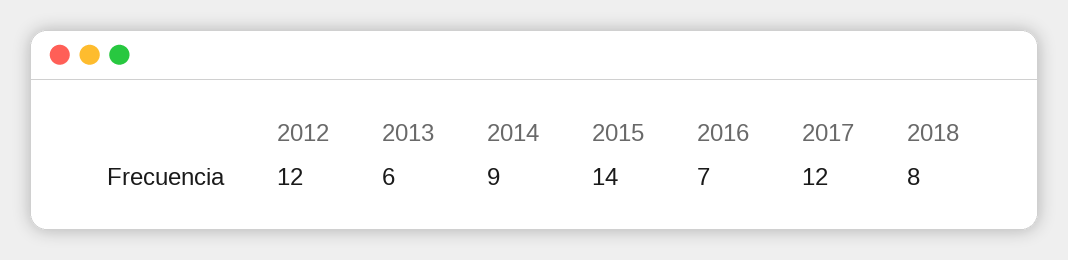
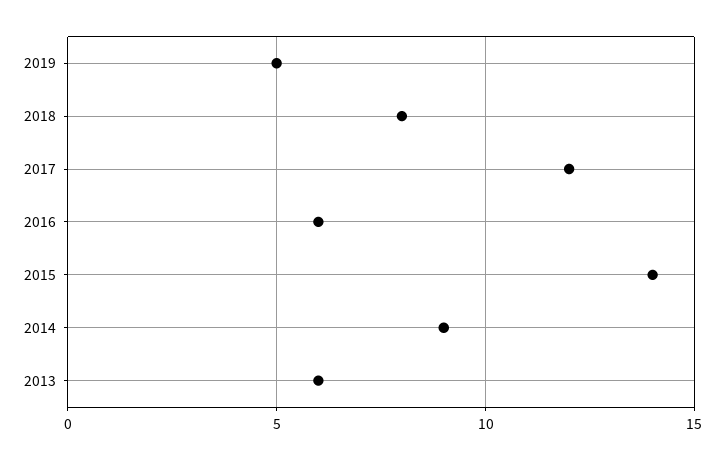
2012: 12 -> none
2016: 7 -> 6
2019: none -> 5

